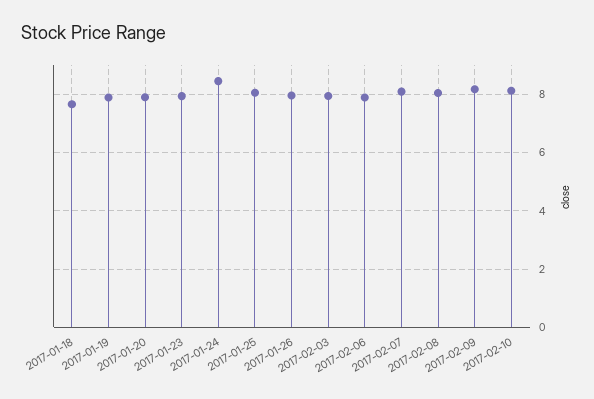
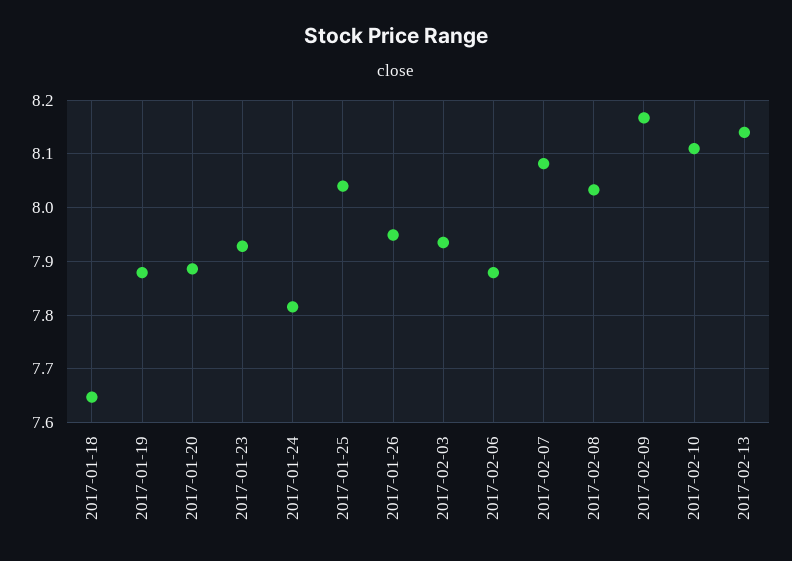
2017-01-24: 8.5 -> 7.82
2017-02-13: none -> 8.14

